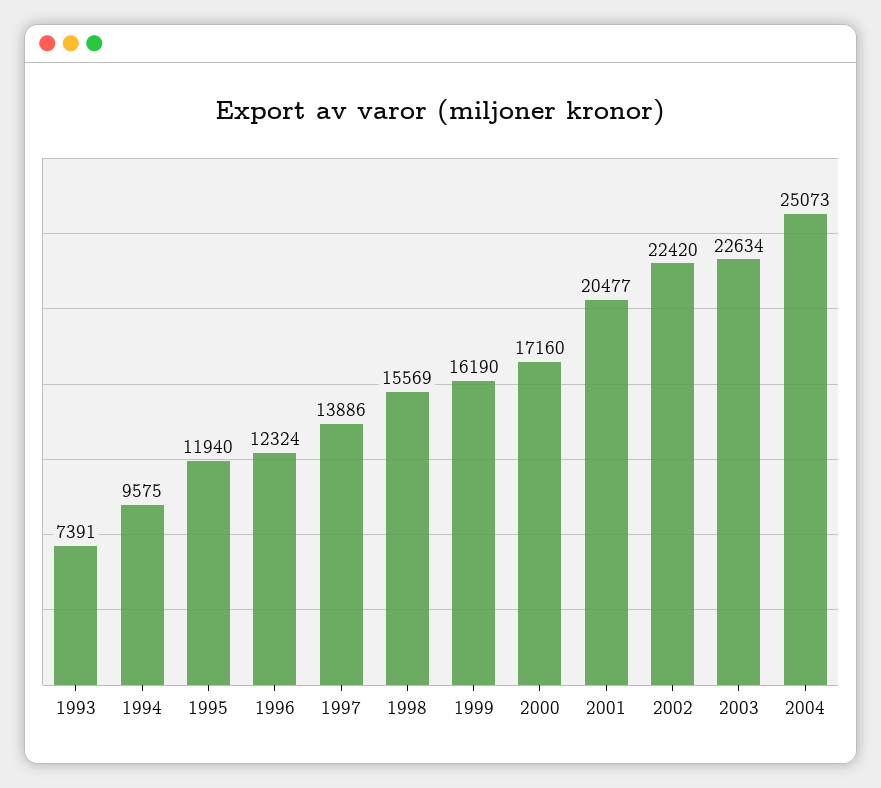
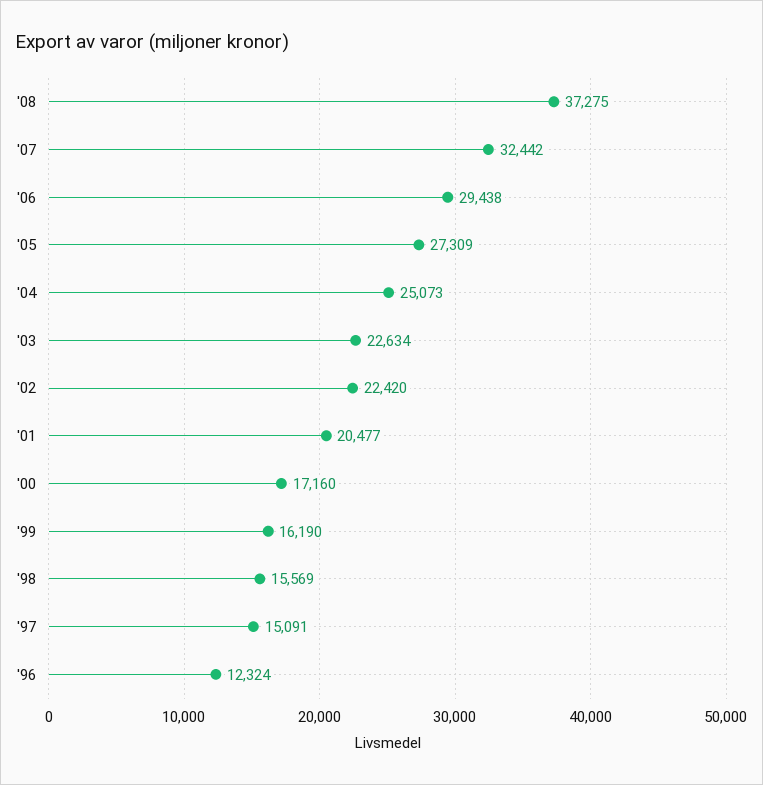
1993: 7391 -> none
1994: 9575 -> none
1995: 11940 -> none
1997: 13886 -> 15091
'08: none -> 37275
'07: none -> 32442
'06: none -> 29438
'05: none -> 27309

